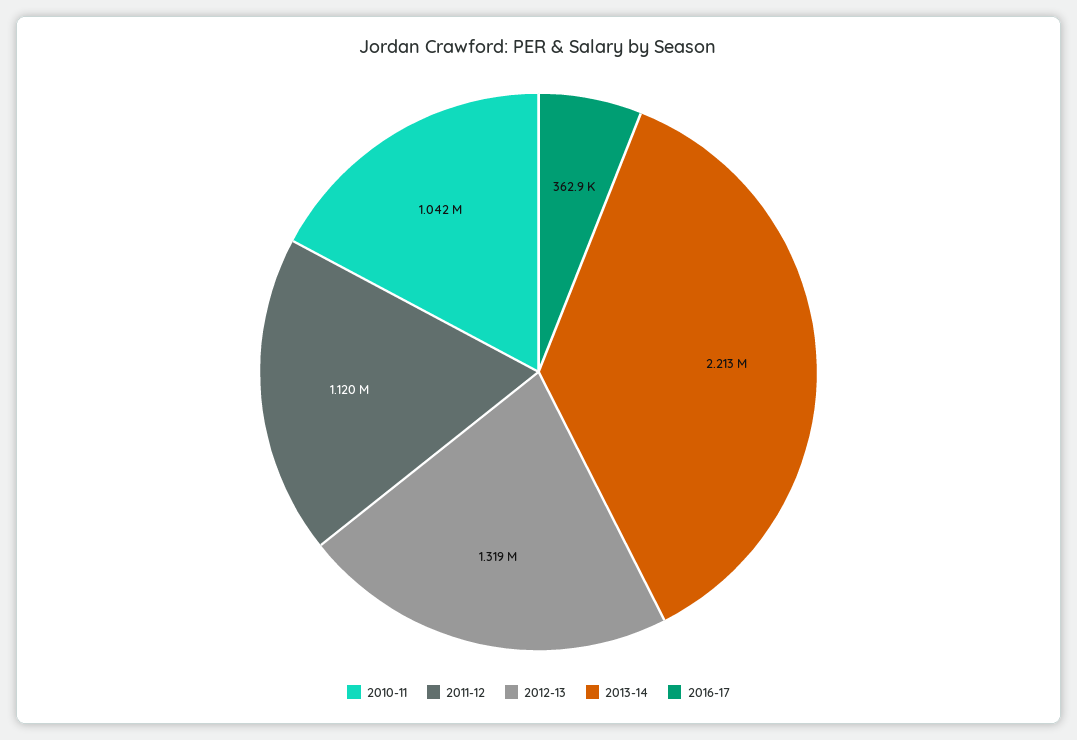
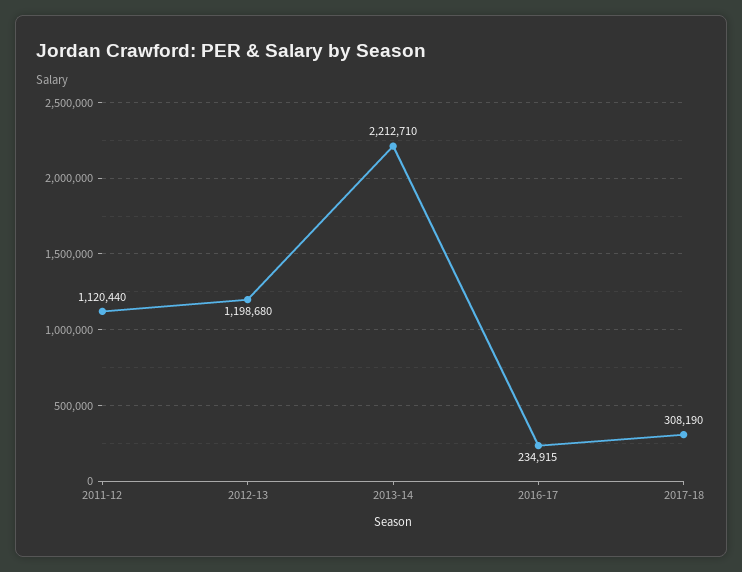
2010-11: 1042000 -> none
2012-13: 1319000 -> 1198680
2016-17: 362900 -> 234915
2017-18: none -> 308190

